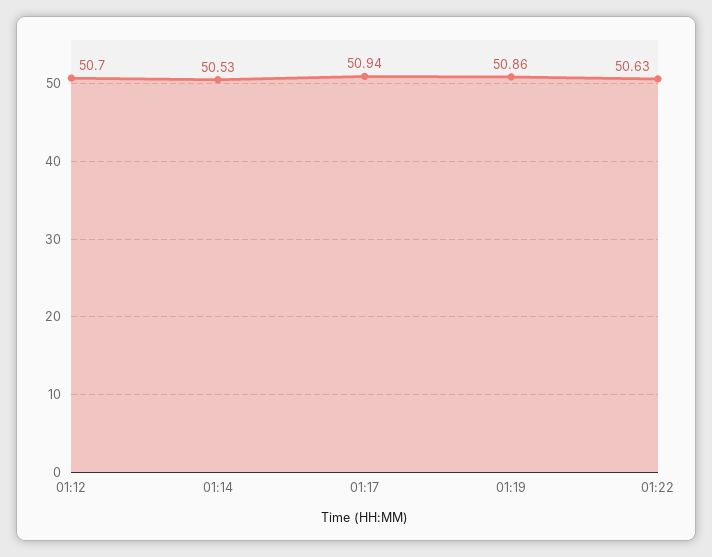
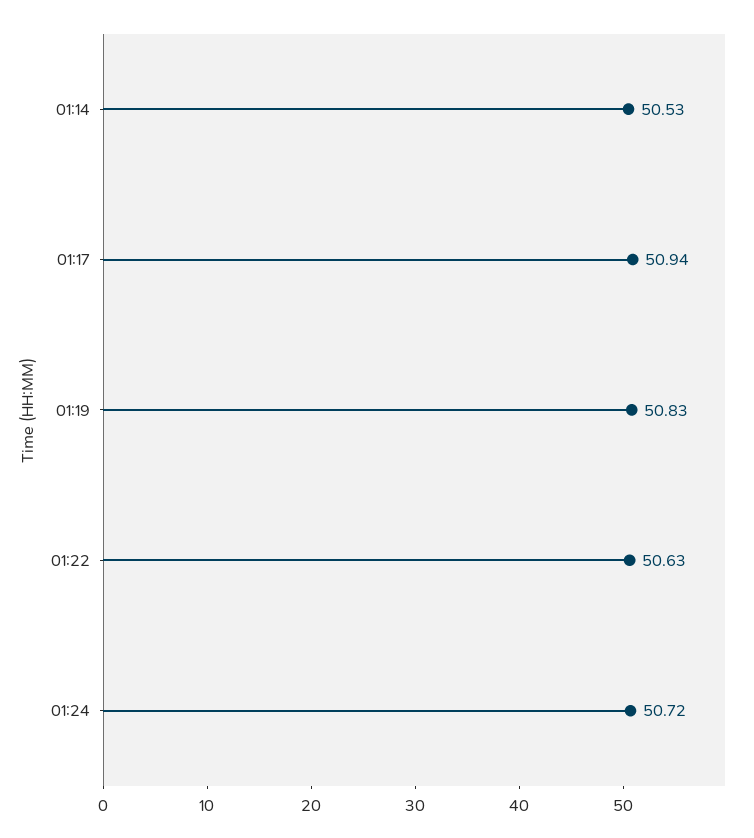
01:12: 50.7 -> none
01:19: 50.86 -> 50.83
01:24: none -> 50.72

